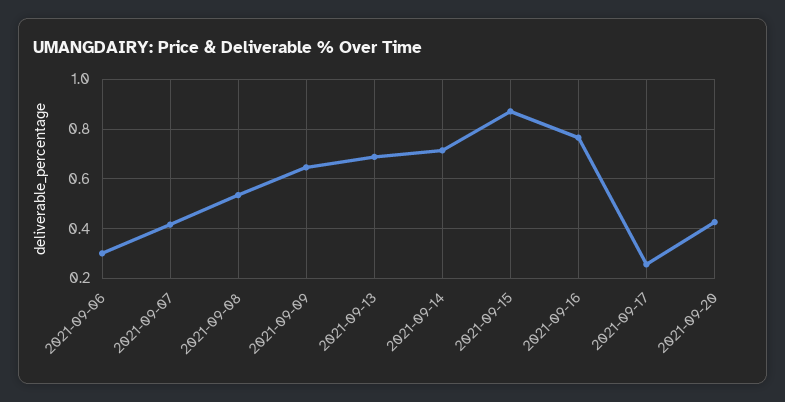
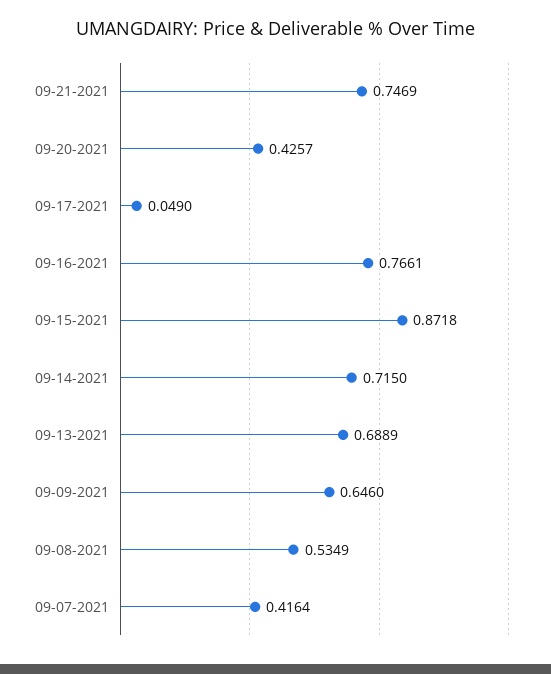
2021-09-06: 0.3 -> none
2021-09-17: 0.25 -> 0.049
09-21-2021: none -> 0.7469

